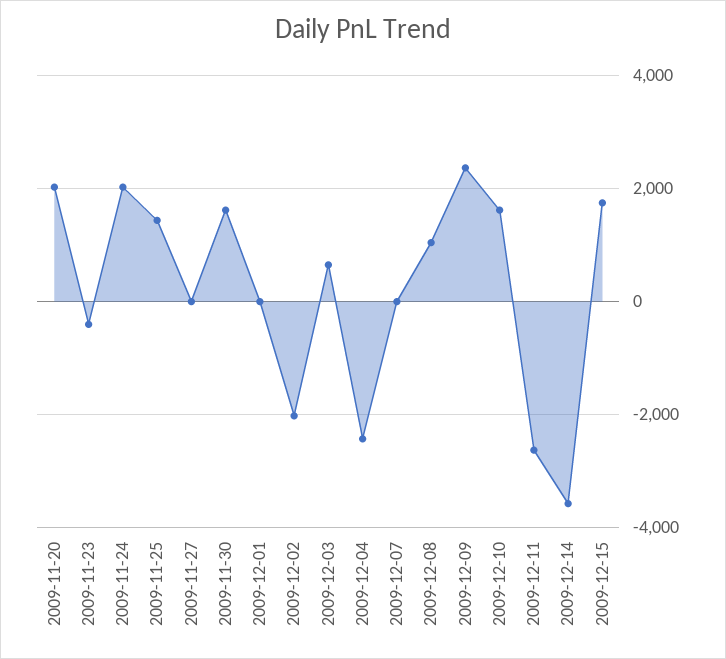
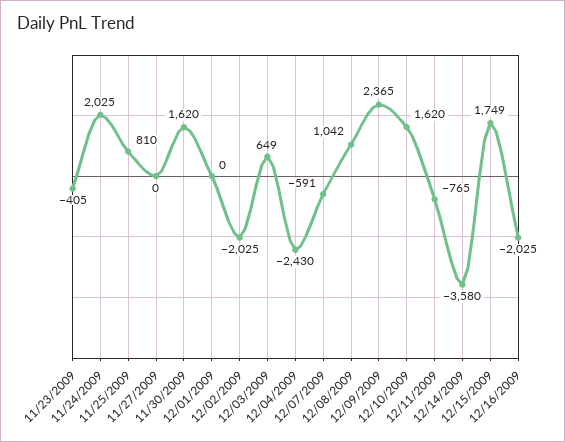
2009-11-20: 2000 -> none
2009-11-25: 1400 -> 810
2009-12-07: 0 -> -591
2009-12-11: -2600 -> -765
12/16/2009: none -> -2025

